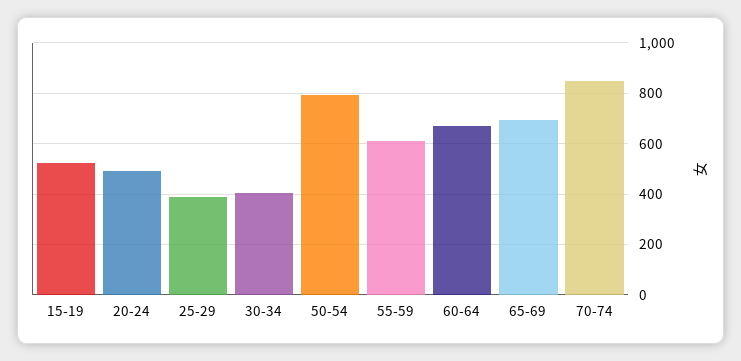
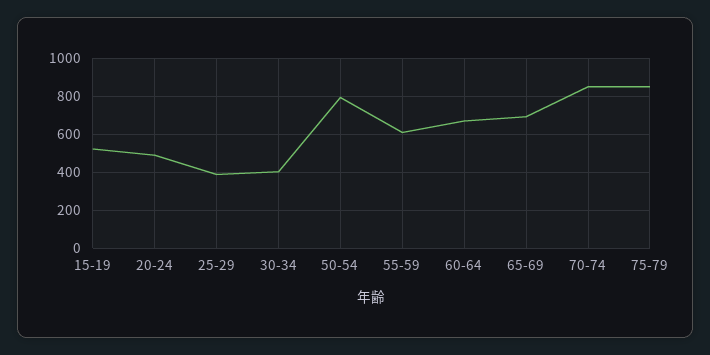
75-79: none -> 850

